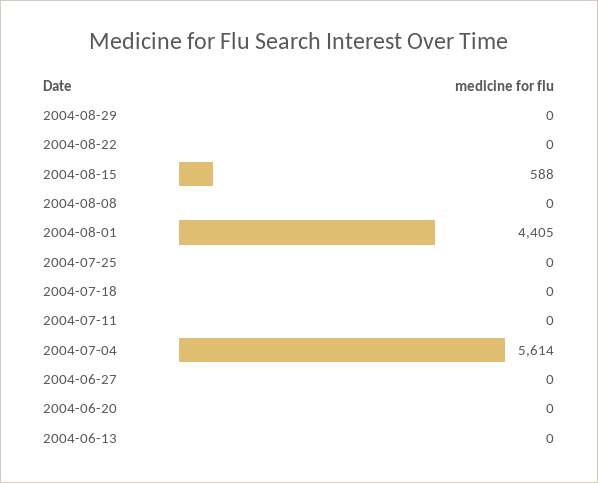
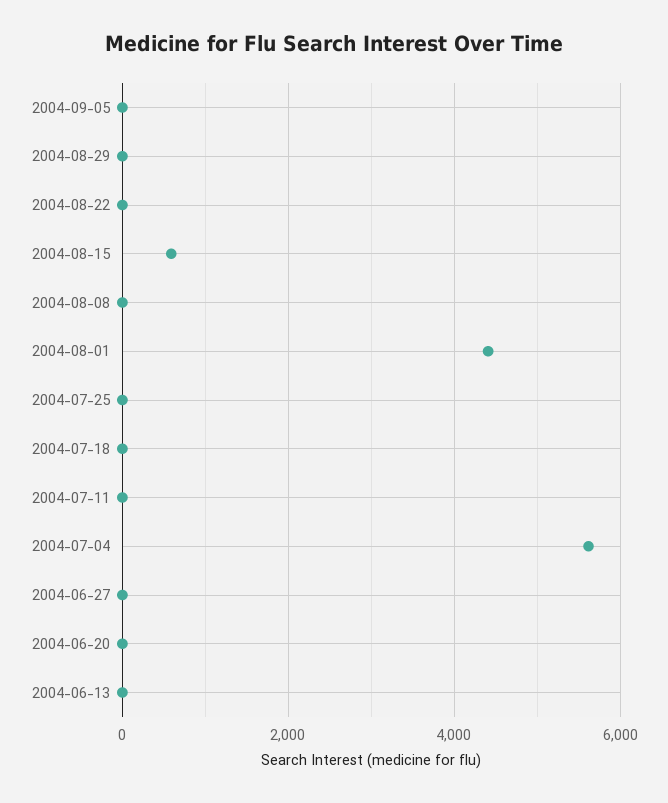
2004-09-05: none -> 0

